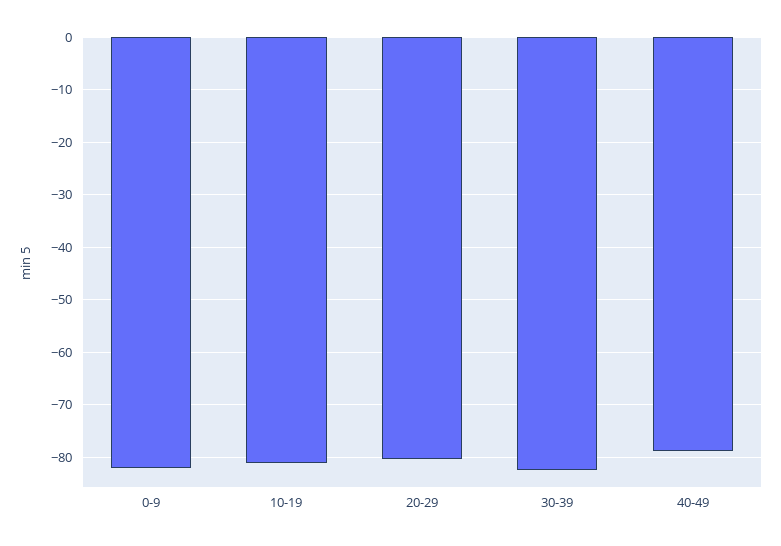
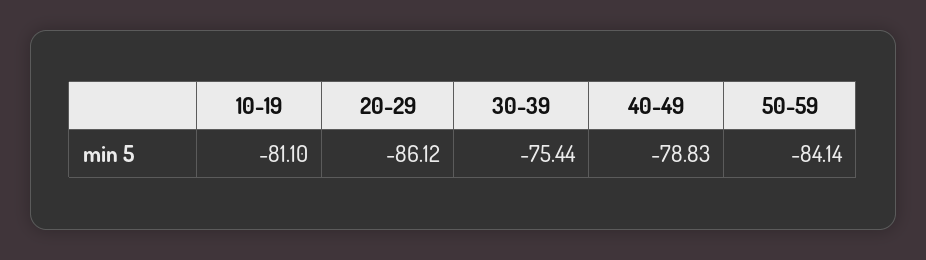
0-9: -82 -> none
20-29: -80 -> -86.12
30-39: -82 -> -75.44
50-59: none -> -84.14

